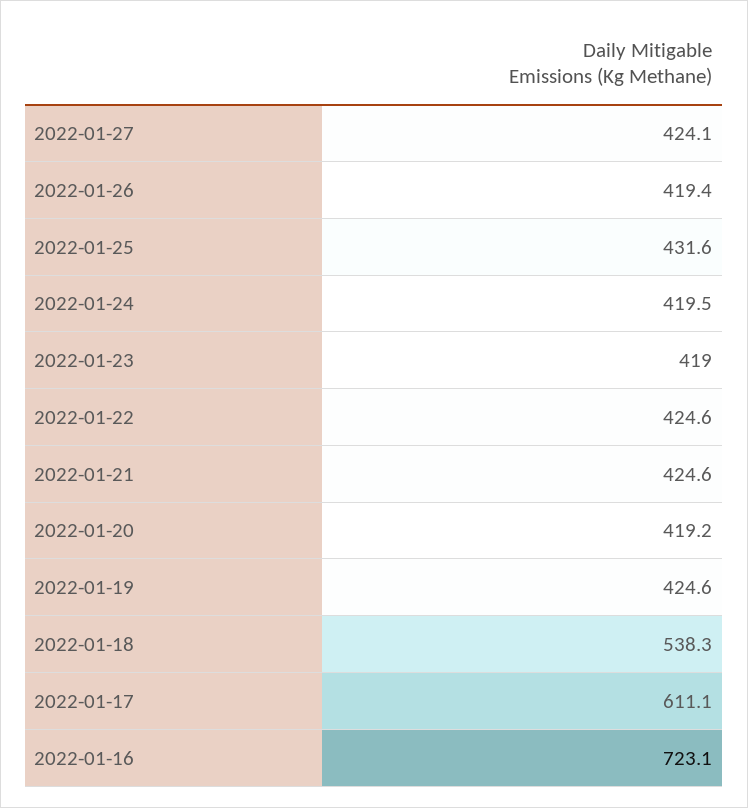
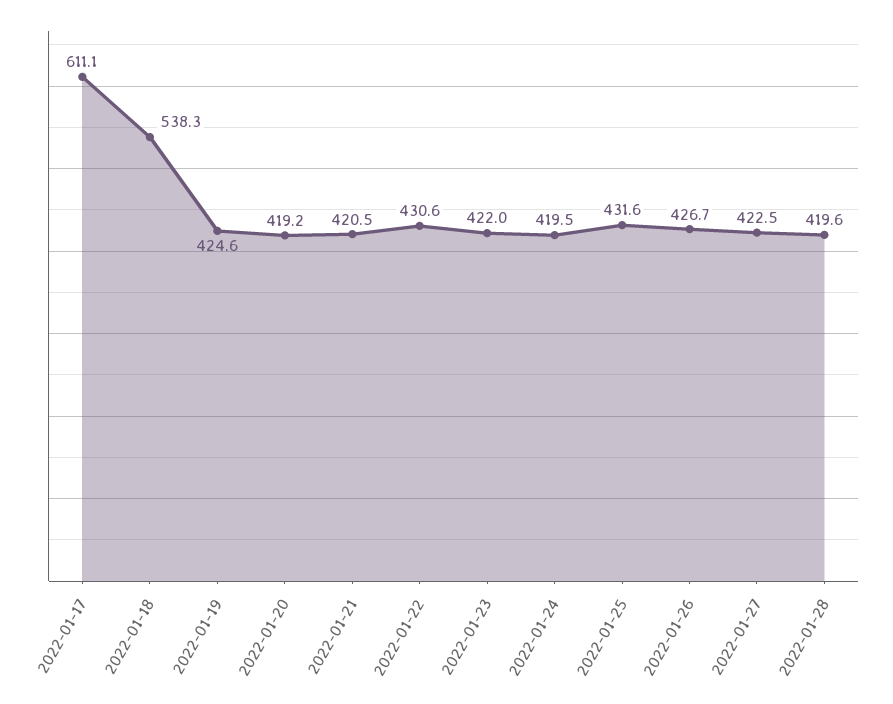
2022-01-27: 424.1 -> 422.5
2022-01-26: 419.4 -> 426.7
2022-01-23: 419 -> 422
2022-01-22: 424.6 -> 430.6
2022-01-21: 424.6 -> 420.5
2022-01-16: 723.1 -> none
2022-01-28: none -> 419.6

